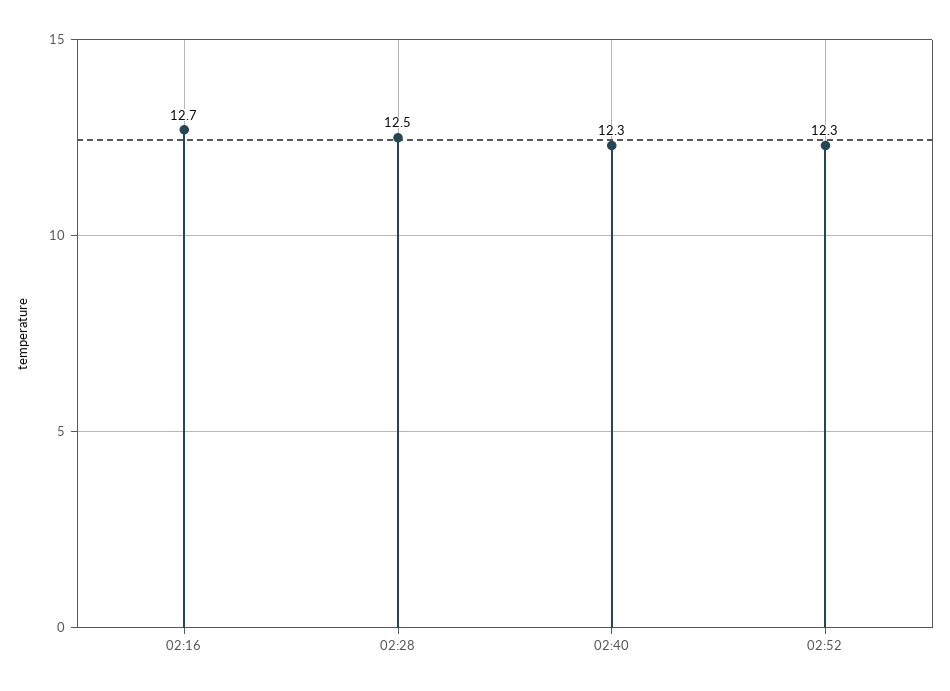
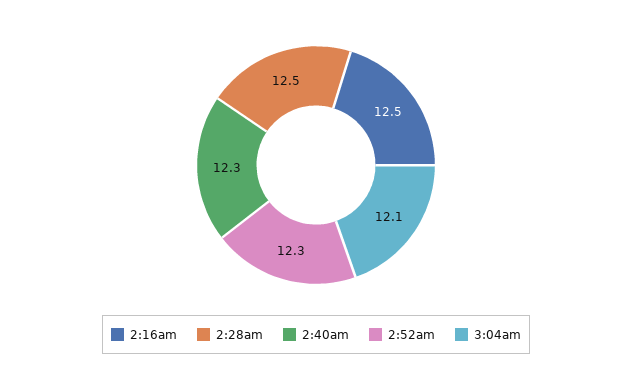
02:16: 12.7 -> 12.5
3:04am: none -> 12.1

